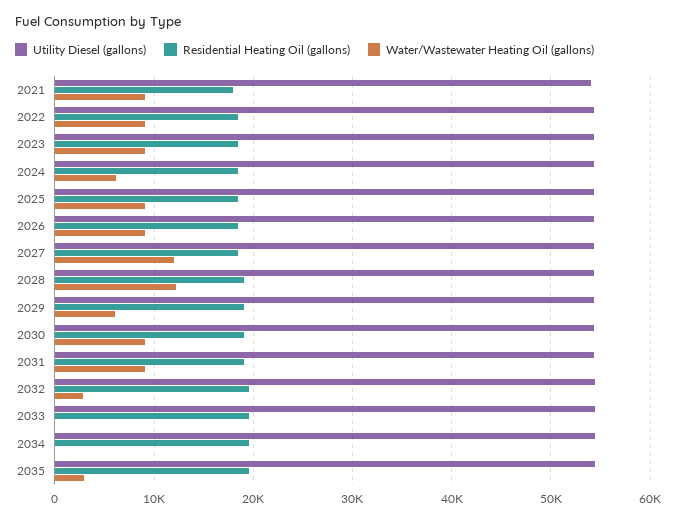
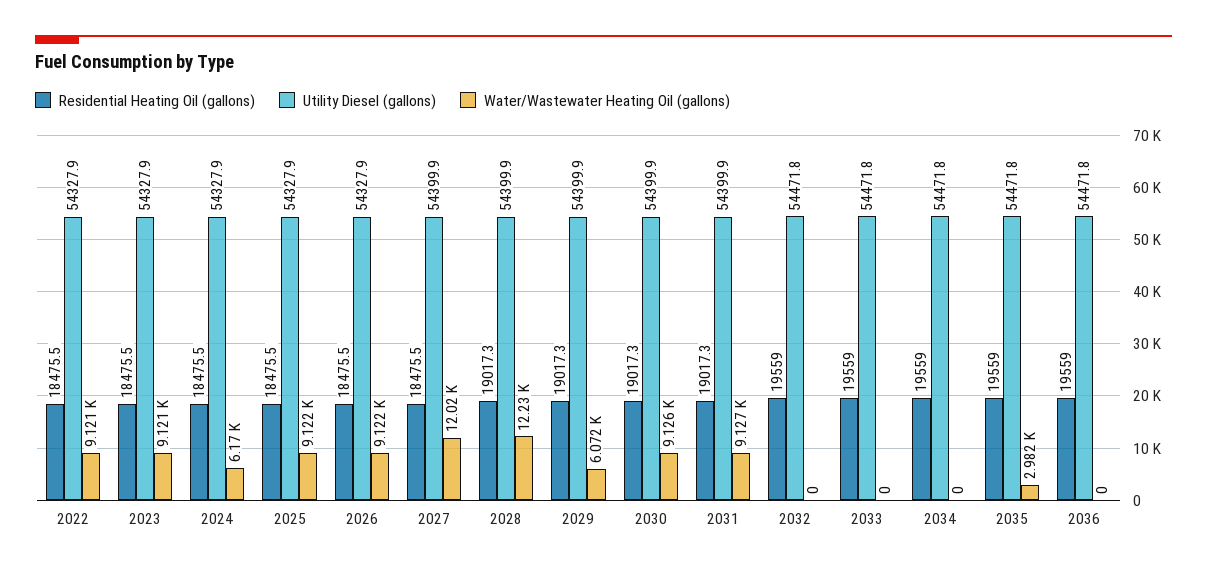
Utility Diesel (gallons), 2021: 54000 -> none
Residential Heating Oil (gallons), 2021: 18000 -> none
Water/Wastewater Heating Oil (gallons), 2021: 9000 -> none
Water/Wastewater Heating Oil (gallons), 2032: 3000 -> 0
Residential Heating Oil (gallons), 2036: none -> 19559
Utility Diesel (gallons), 2036: none -> 54471.8
Water/Wastewater Heating Oil (gallons), 2036: none -> 0

